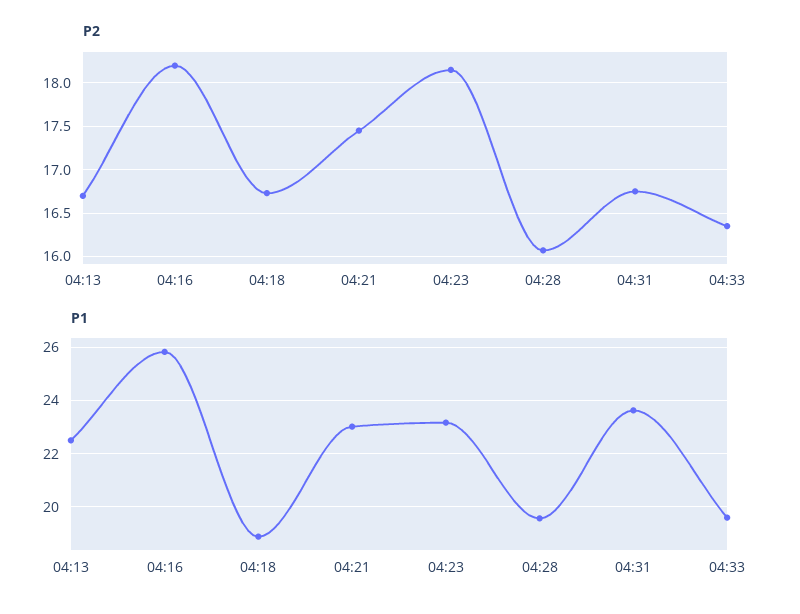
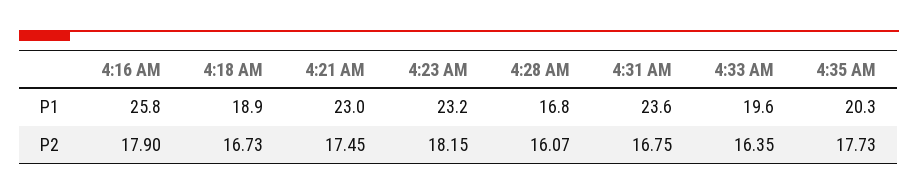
P2, 04:13: 16.7 -> none
P2, 04:16: 18.2 -> 17.9
P1, 04:13: 22.5 -> none
P1, 04:28: 19.5 -> 16.8
P1, 4:35 AM: none -> 20.3
P2, 4:35 AM: none -> 17.73

